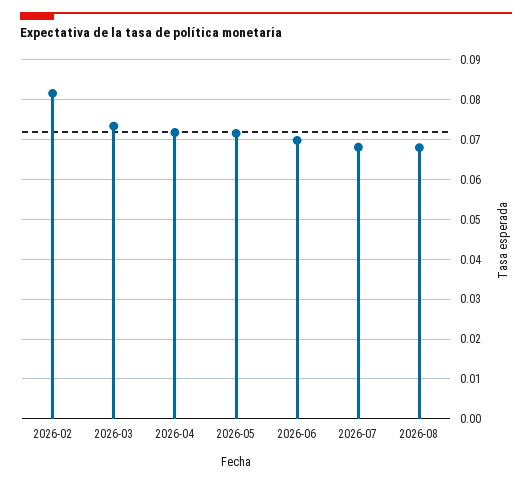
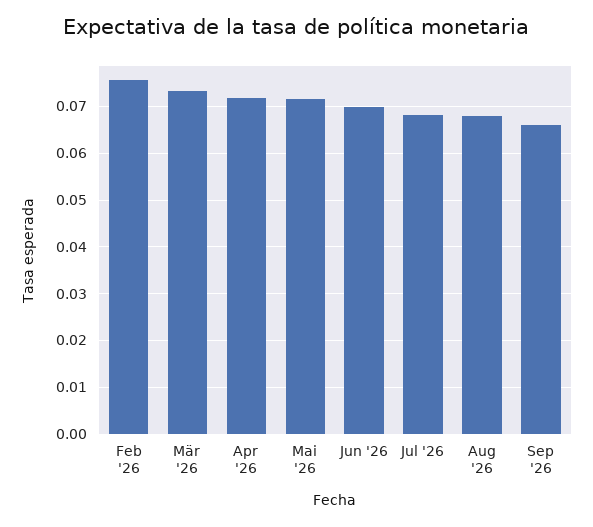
2026-02: 0.082 -> 0.076
Sep '26: none -> 0.066

